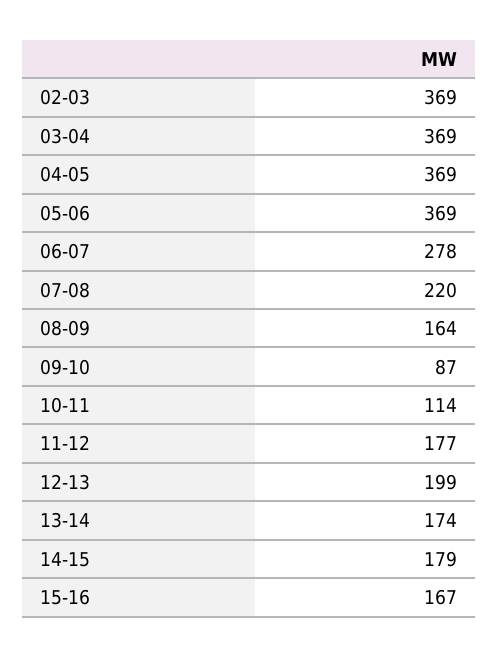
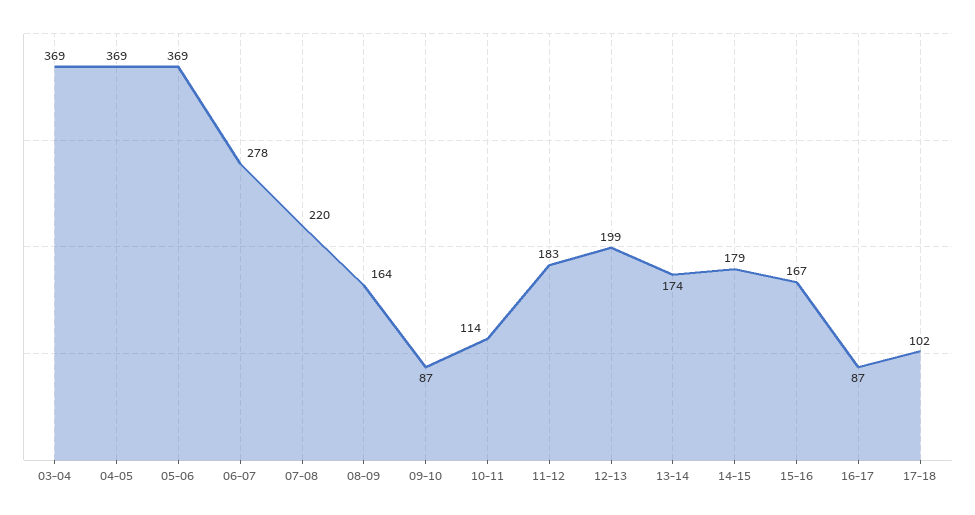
02-03: 369 -> none
11-12: 177 -> 183
16-17: none -> 87
17-18: none -> 102

